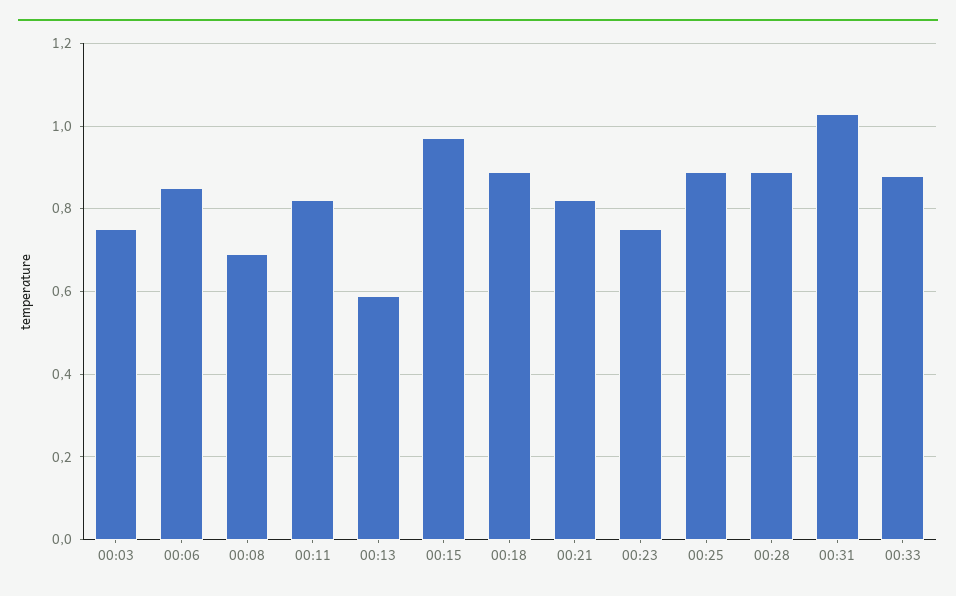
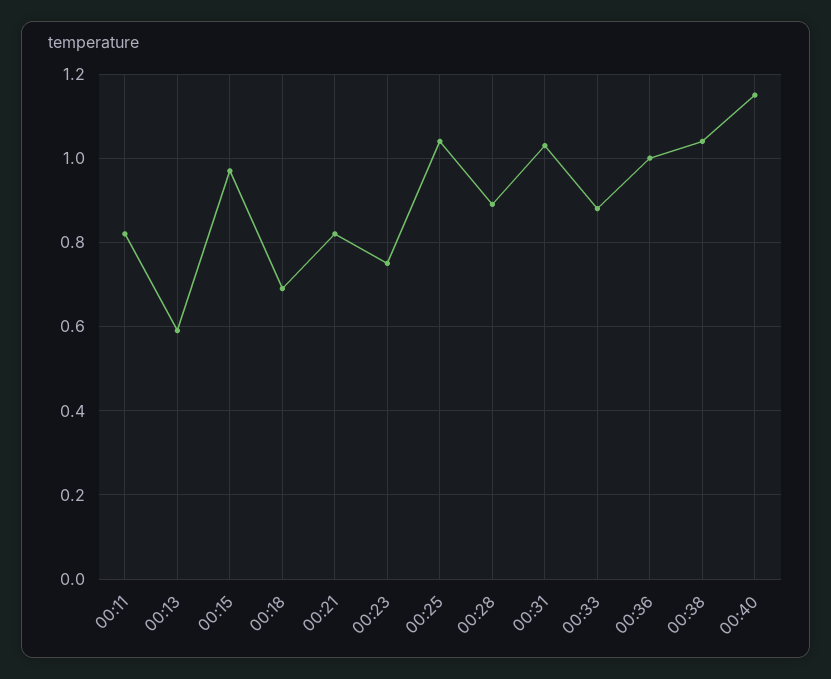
00:03: 0.75 -> none
00:06: 0.85 -> none
00:08: 0.7 -> none
00:18: 0.9 -> 0.7
00:25: 0.9 -> 1.05
00:36: none -> 1
00:38: none -> 1.05
00:40: none -> 1.15

